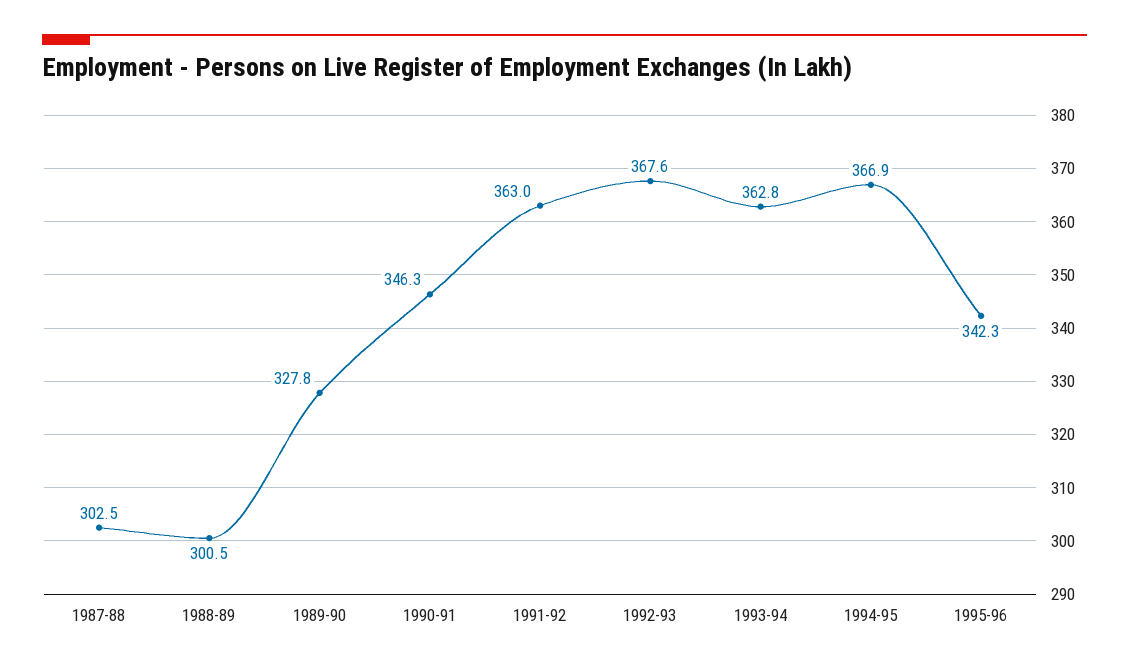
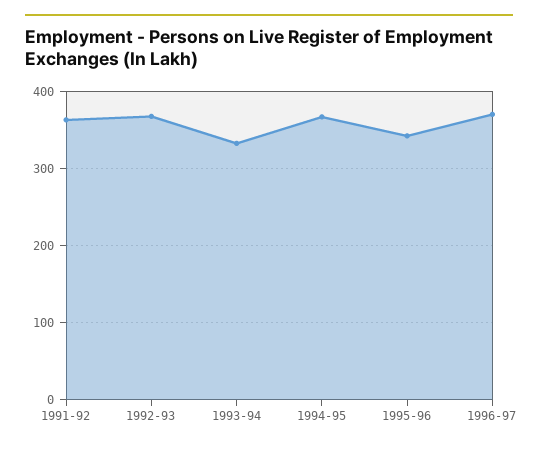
1987-88: 302.5 -> none
1988-89: 300.5 -> none
1989-90: 327.8 -> none
1990-91: 346.3 -> none
1993-94: 362.8 -> 330
1996-97: none -> 370

